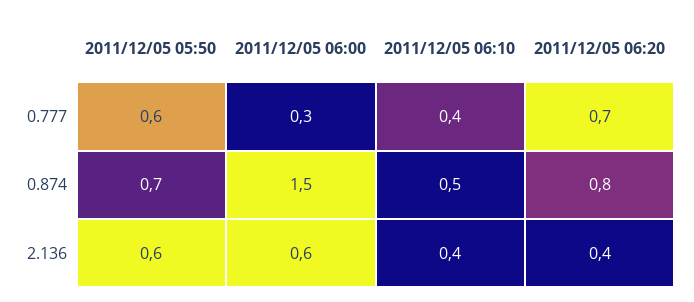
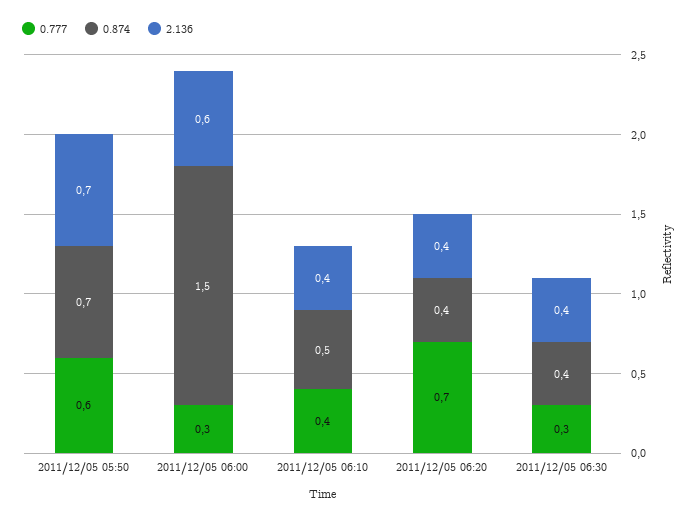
0.874, 2011/12/05 06:20: 0.8 -> 0.4
2.136, 2011/12/05 05:50: 0.6 -> 0.7
0.777, 2011/12/05 06:30: none -> 0.3
0.874, 2011/12/05 06:30: none -> 0.4
2.136, 2011/12/05 06:30: none -> 0.4

